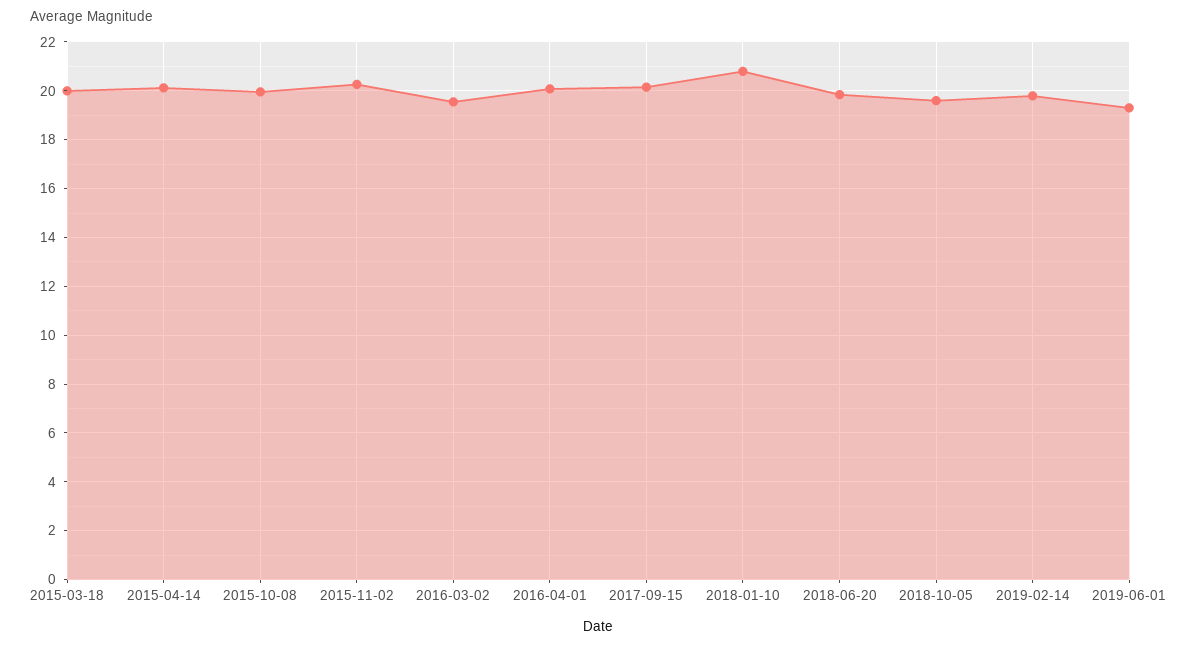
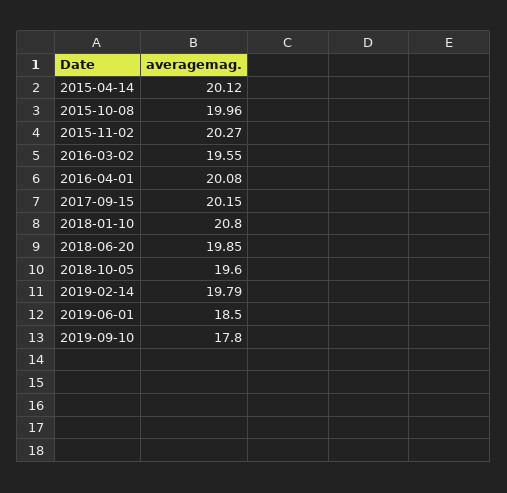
2015-03-18: 20 -> none
2019-06-01: 19.25 -> 18.5
2019-09-10: none -> 17.8

